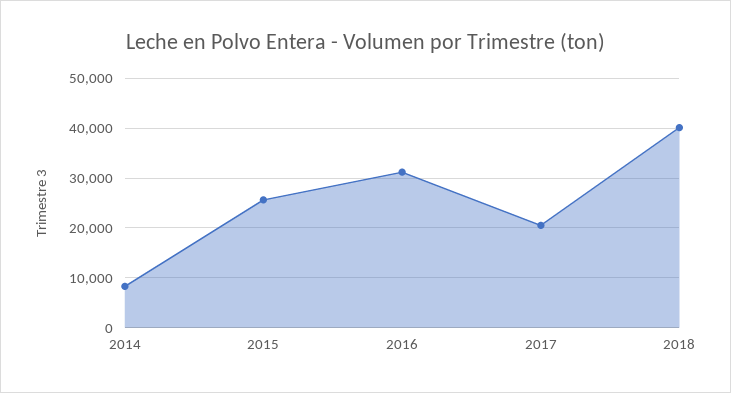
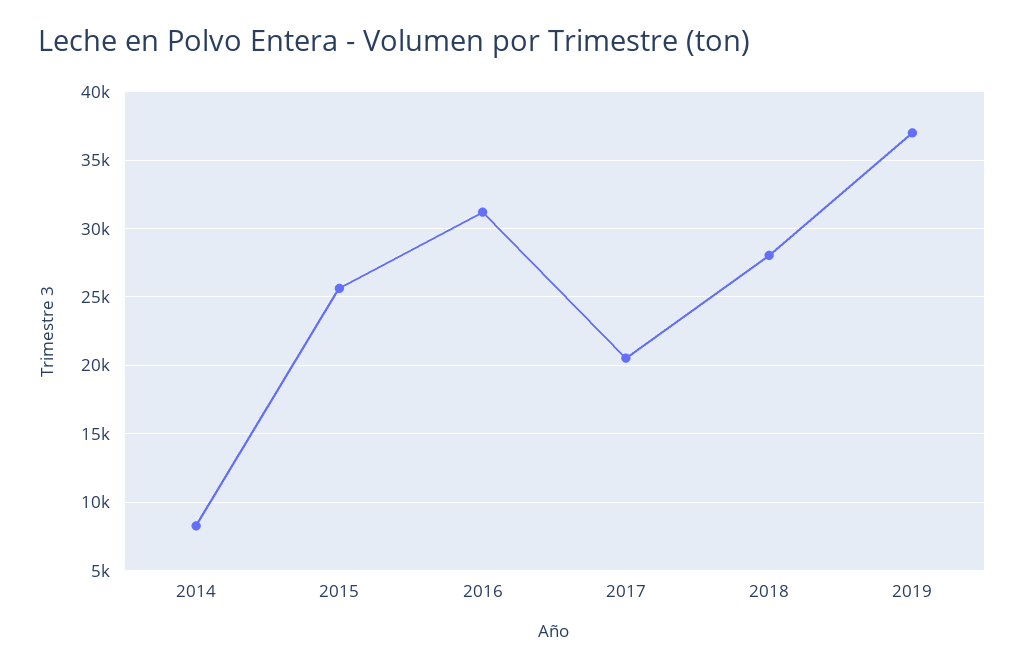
2018: 40000 -> 28000
2019: none -> 37000

